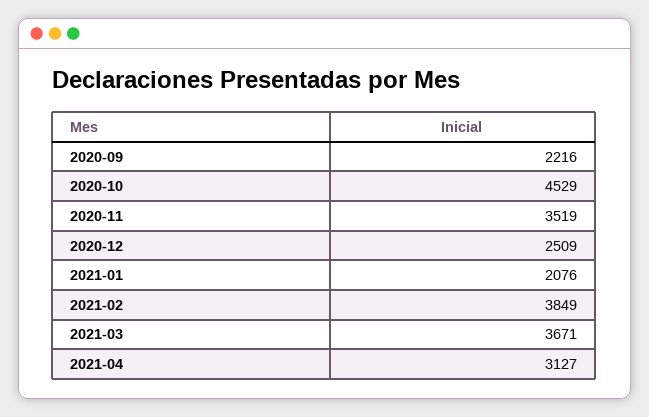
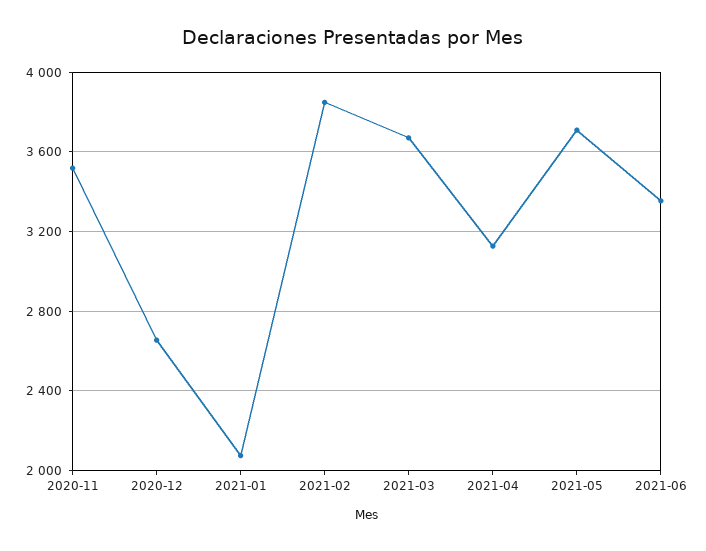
2020-09: 2216 -> none
2020-10: 4529 -> none
2020-12: 2509 -> 2650
2021-05: none -> 3700
2021-06: none -> 3350

